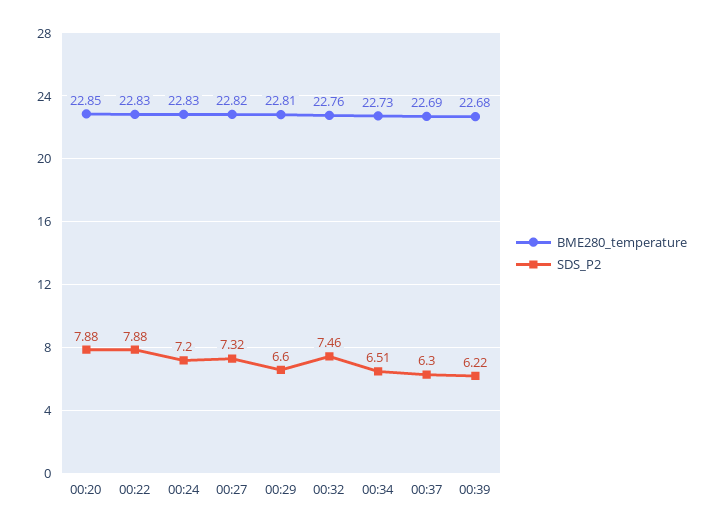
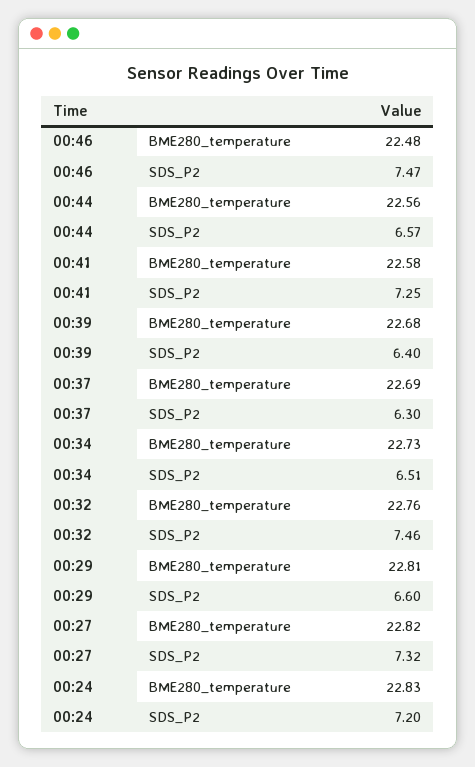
BME280_temperature, 00:20: 22.85 -> none
SDS_P2, 00:20: 7.88 -> none
BME280_temperature, 00:22: 22.83 -> none
SDS_P2, 00:22: 7.88 -> none
SDS_P2, 00:39: 6.22 -> 6.4
BME280_temperature, 00:46: none -> 22.48
SDS_P2, 00:46: none -> 7.47
BME280_temperature, 00:44: none -> 22.56
SDS_P2, 00:44: none -> 6.57
BME280_temperature, 00:41: none -> 22.58
SDS_P2, 00:41: none -> 7.25

